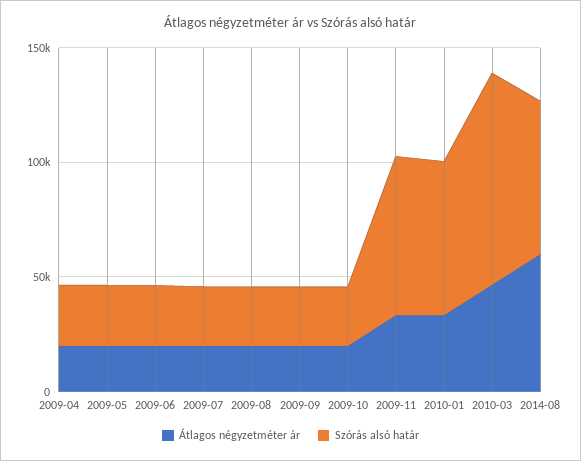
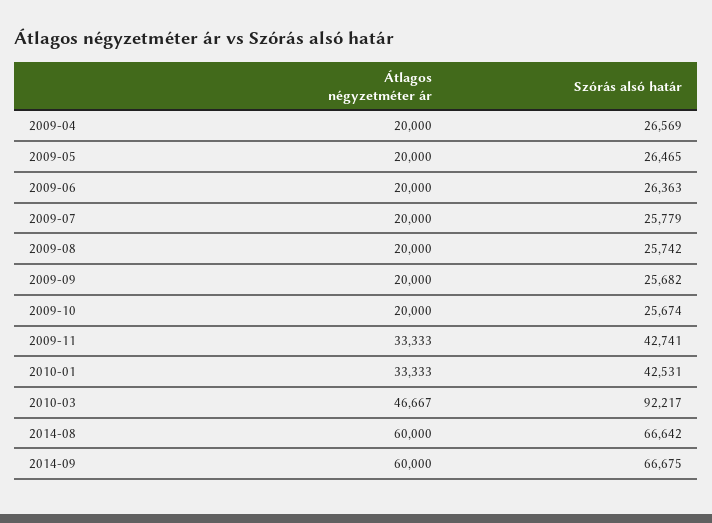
Szórás alsó határ, 2009-11: 70000 -> 42741
Szórás alsó határ, 2010-01: 70000 -> 42531
Átlagos négyzetméter ár, 2014-09: none -> 60000
Szórás alsó határ, 2014-09: none -> 66675

